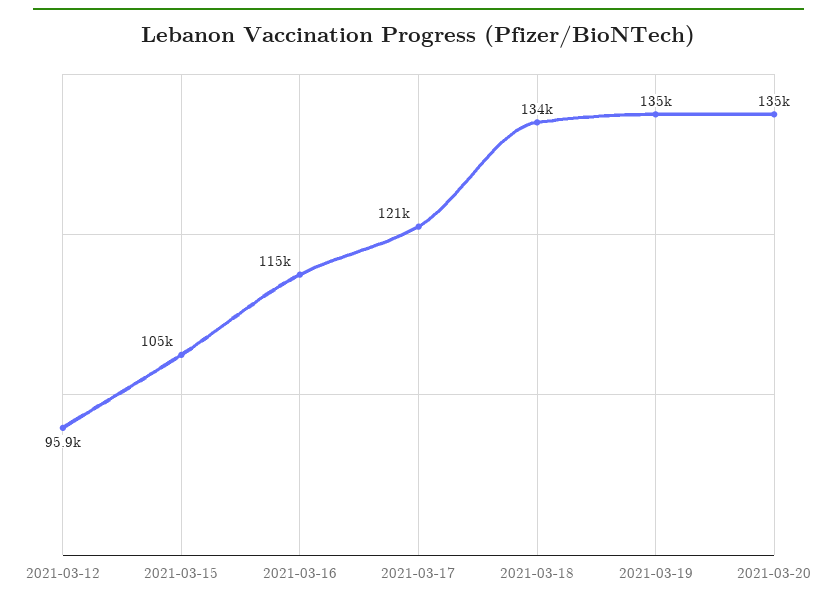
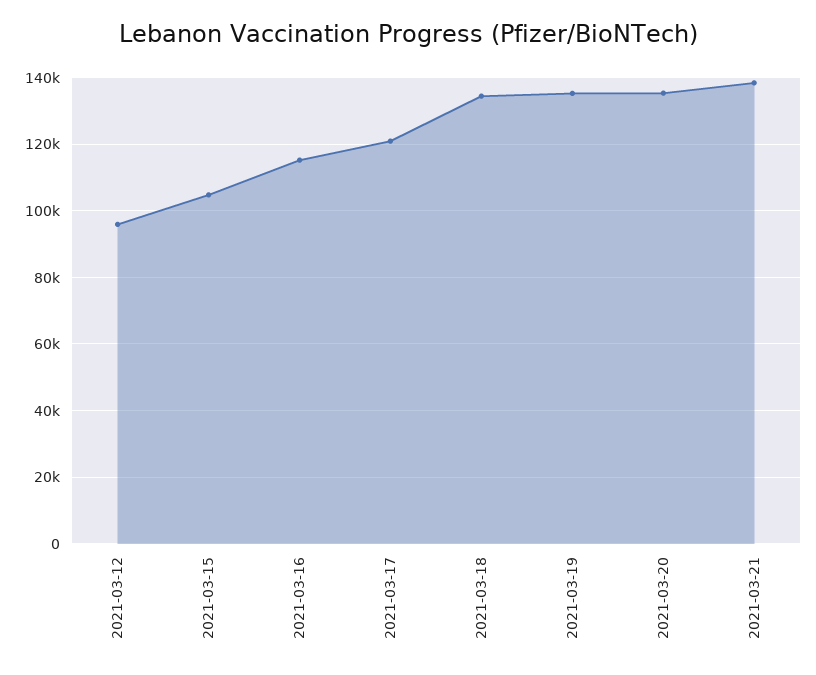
2021-03-21: none -> 138000

